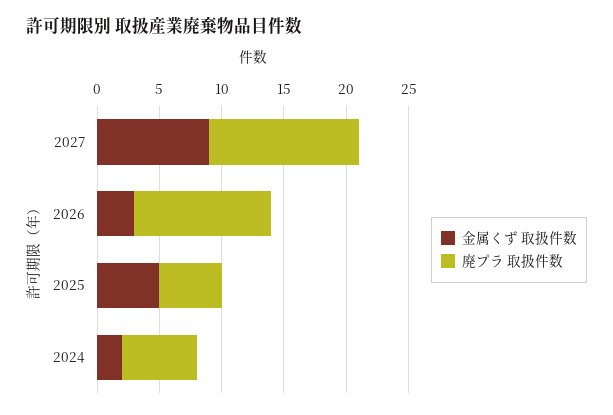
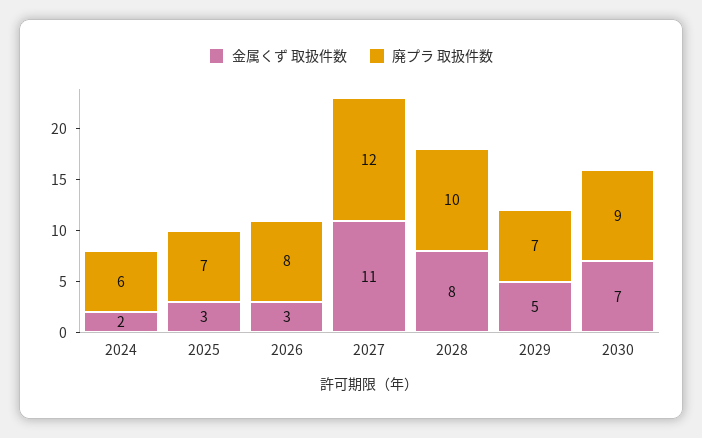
金属くず 取扱件数, 2027: 9 -> 11
廃プラ 取扱件数, 2026: 11 -> 8
金属くず 取扱件数, 2025: 5 -> 3
廃プラ 取扱件数, 2025: 5 -> 7
金属くず 取扱件数, 2028: none -> 8
廃プラ 取扱件数, 2028: none -> 10
金属くず 取扱件数, 2029: none -> 5
廃プラ 取扱件数, 2029: none -> 7
金属くず 取扱件数, 2030: none -> 7
廃プラ 取扱件数, 2030: none -> 9

